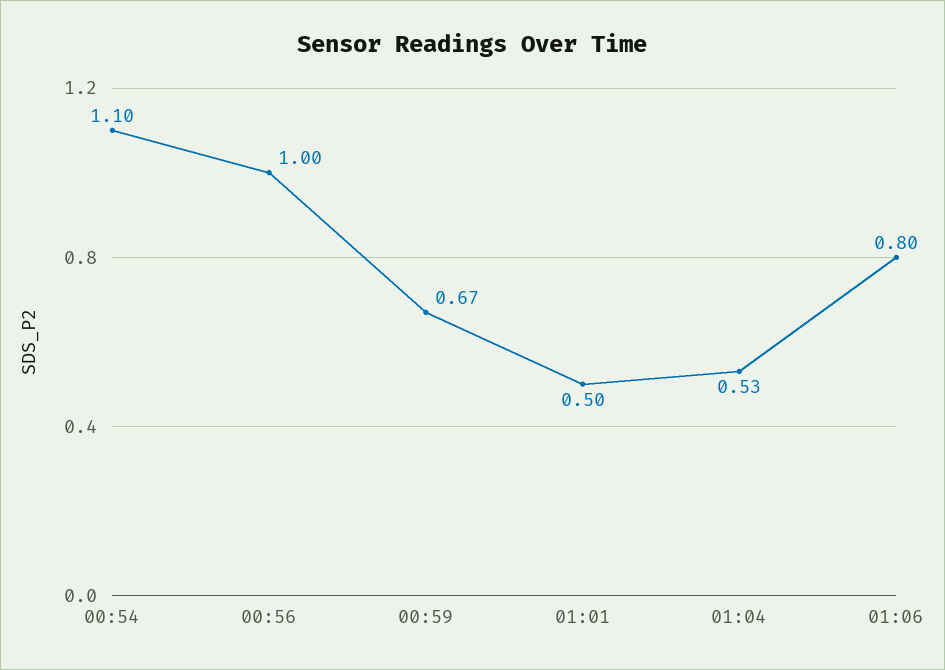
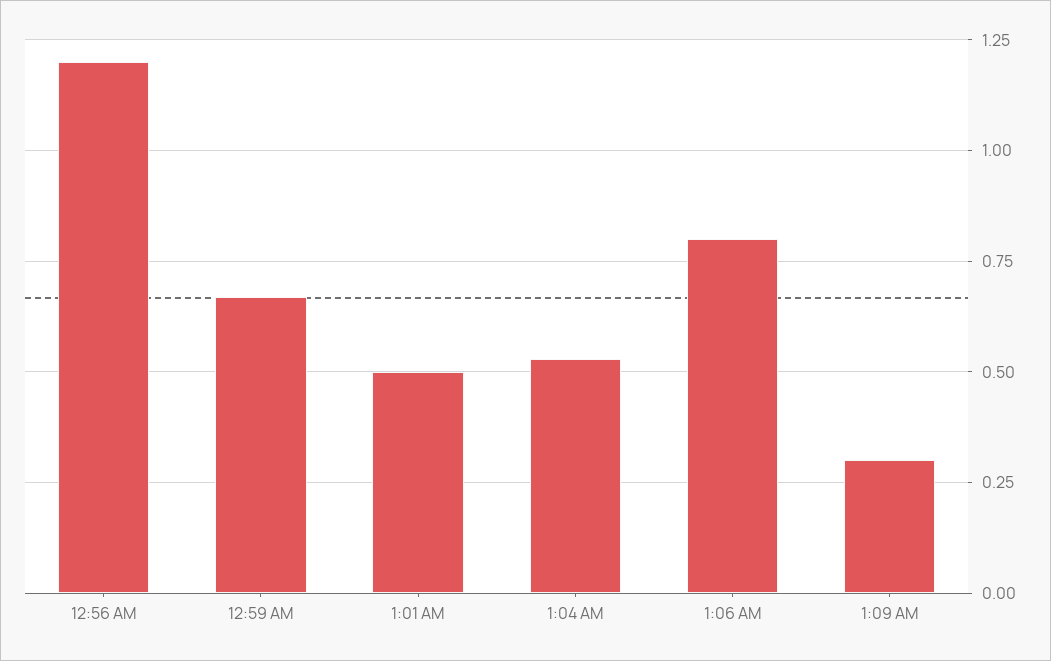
00:54: 1.1 -> none
00:56: 1 -> 1.2
1:09 AM: none -> 0.3

